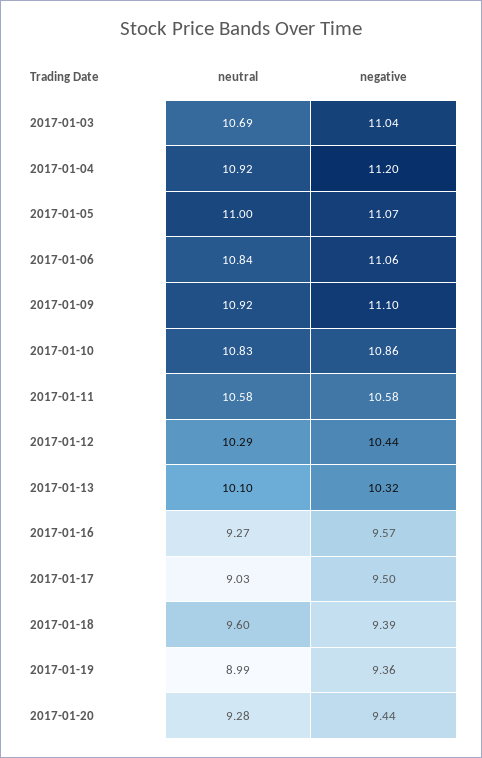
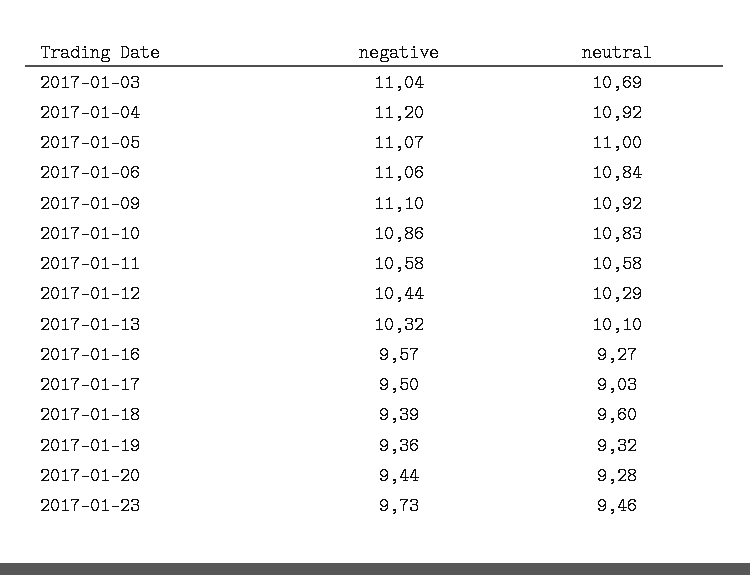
neutral, 2017-01-19: 8.99 -> 9.32
negative, 2017-01-23: none -> 9.73
neutral, 2017-01-23: none -> 9.46

